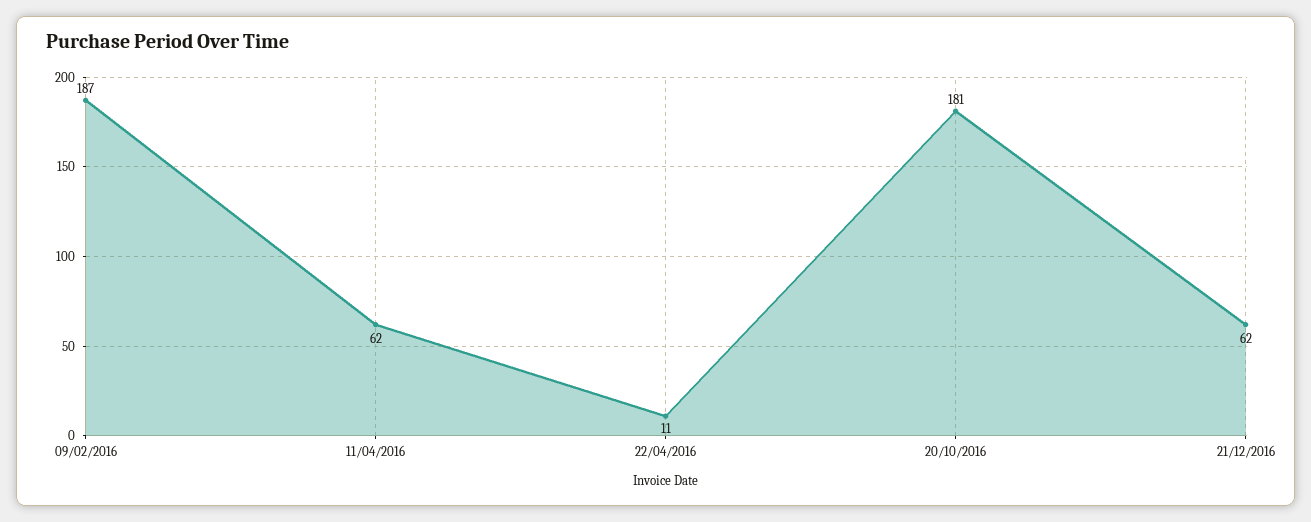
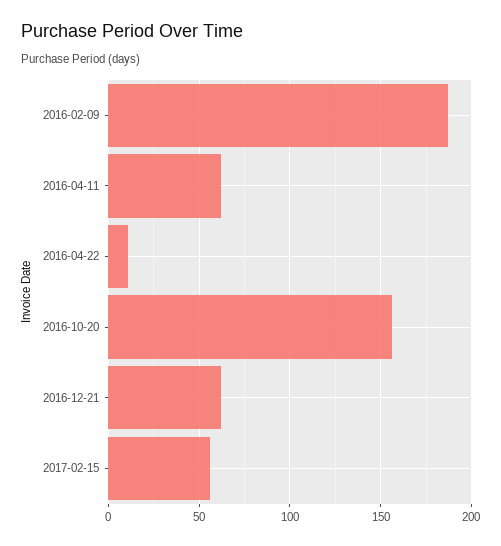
20/10/2016: 181 -> 155
2017-02-15: none -> 55

